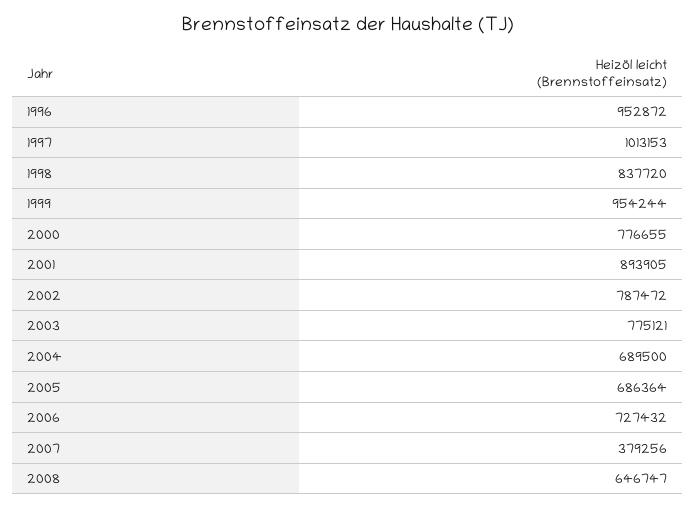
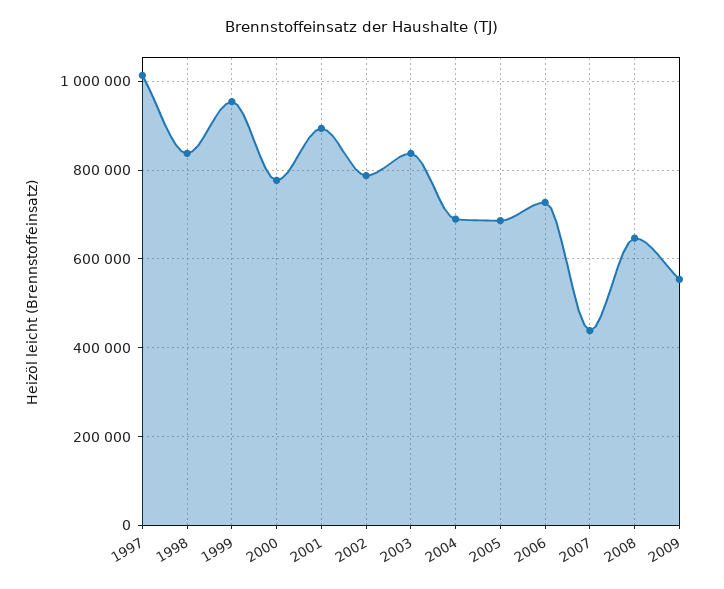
1996: 952872 -> none
2003: 775121 -> 840000
2007: 379256 -> 440000
2009: none -> 560000

